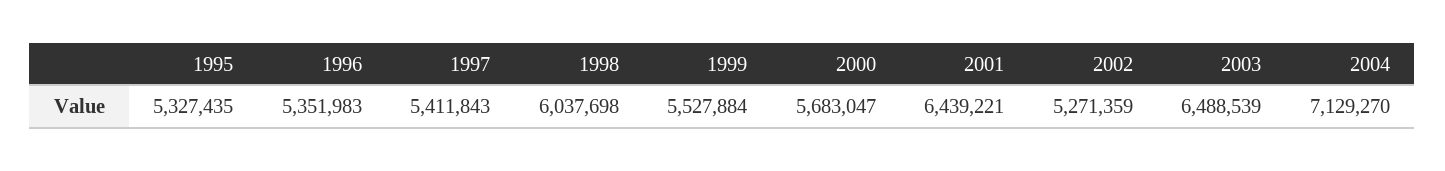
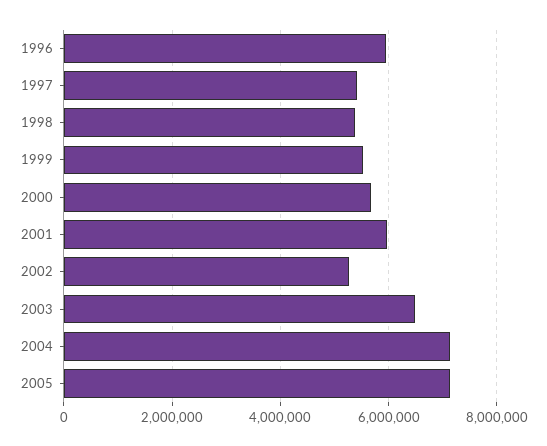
1995: 5327435 -> none
1996: 5351983 -> 6000000
1998: 6037698 -> 5400000
2001: 6439221 -> 6000000
2005: none -> 7200000

